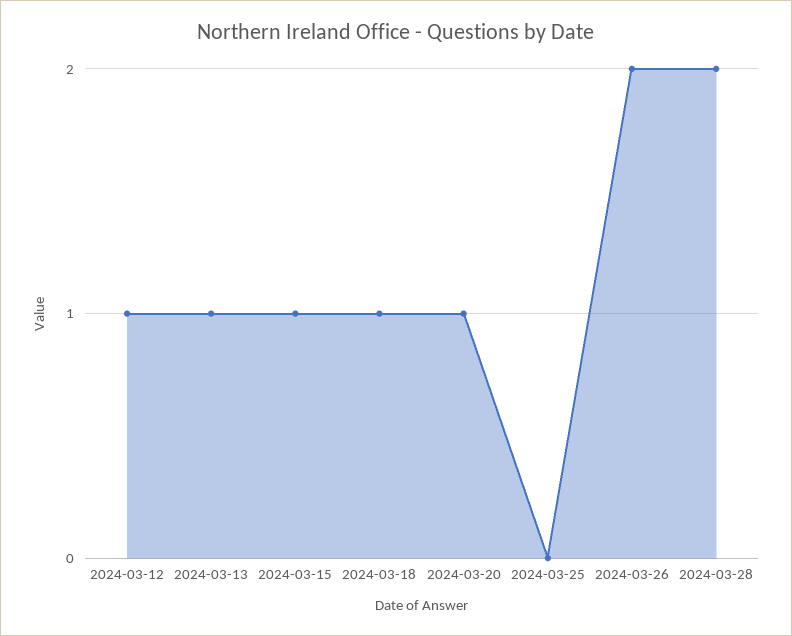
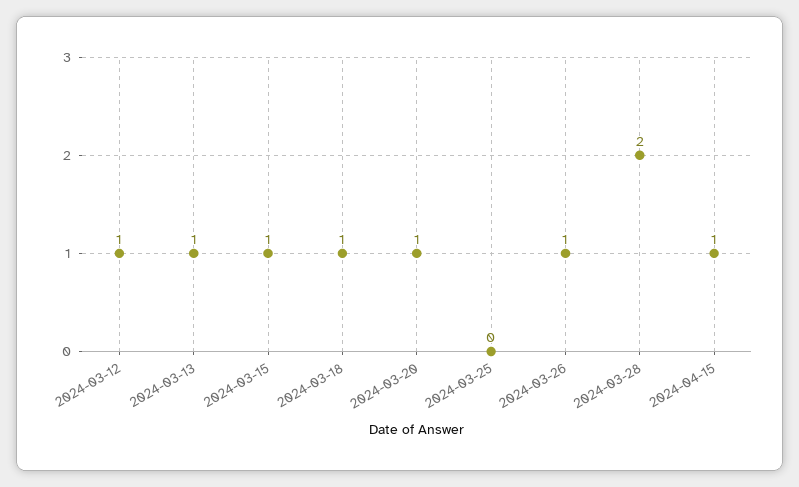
2024-03-26: 2 -> 1
2024-04-15: none -> 1

